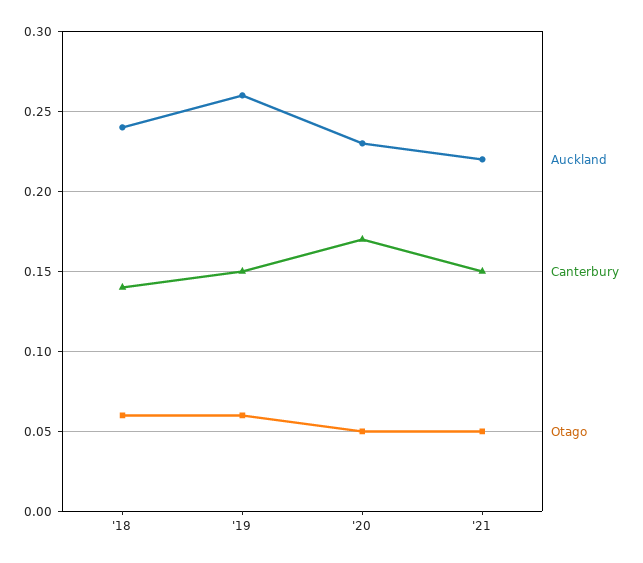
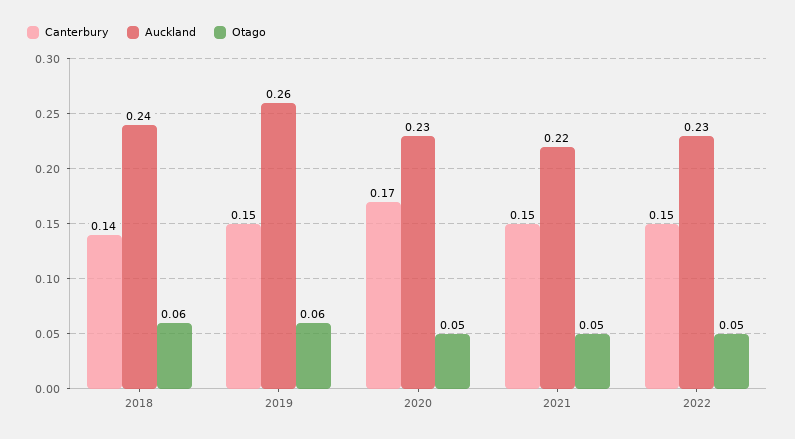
Canterbury, 2022: none -> 0.15
Auckland, 2022: none -> 0.23
Otago, 2022: none -> 0.05

